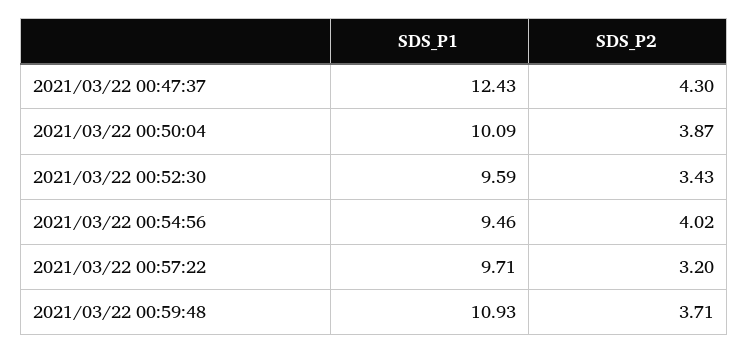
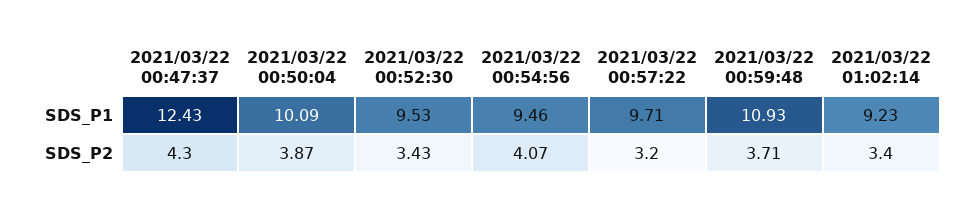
SDS_P1, 2021/03/22 00:52:30: 9.59 -> 9.53
SDS_P2, 2021/03/22 00:54:56: 4.02 -> 4.07
SDS_P1, 2021/03/22 01:02:14: none -> 9.23
SDS_P2, 2021/03/22 01:02:14: none -> 3.4

